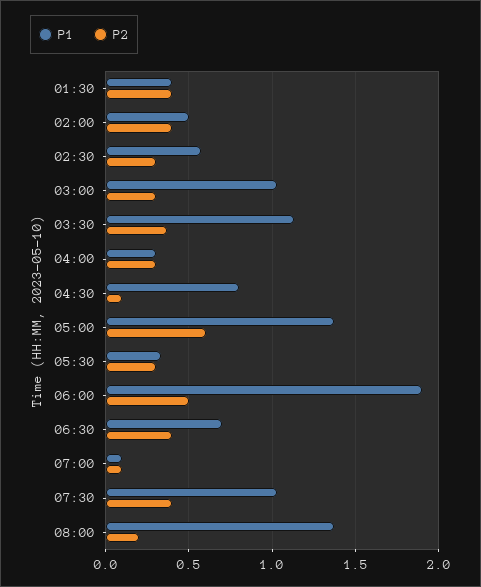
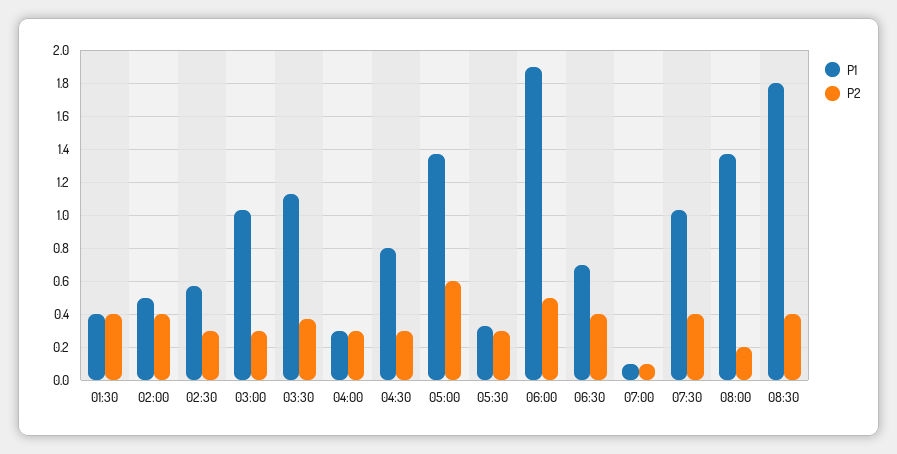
P2, 04:30: 0.1 -> 0.3
P1, 08:30: none -> 1.8
P2, 08:30: none -> 0.4

